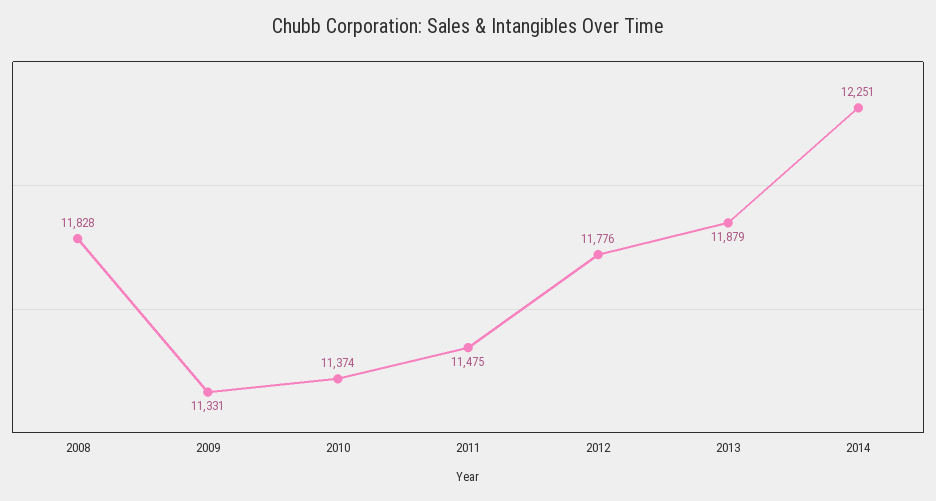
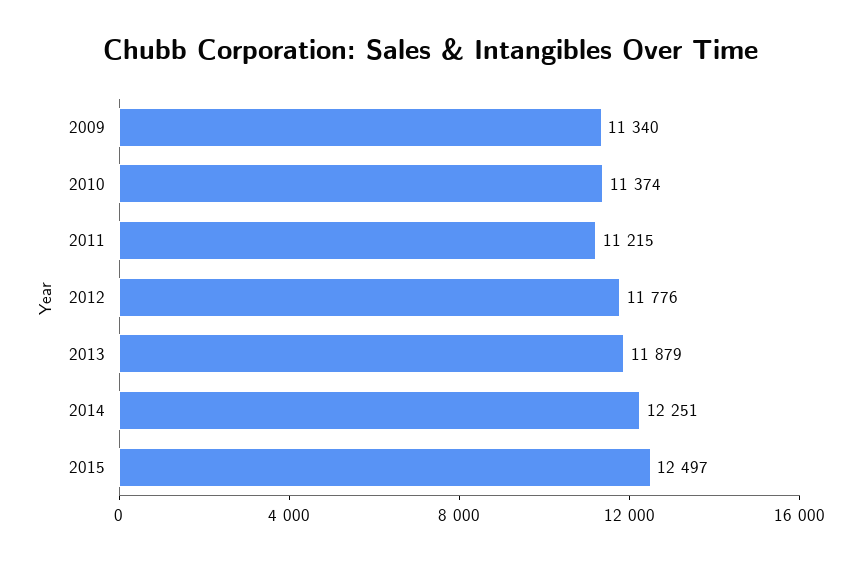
2008: 11828 -> none
2009: 11331 -> 11340
2011: 11475 -> 11215
2015: none -> 12497

